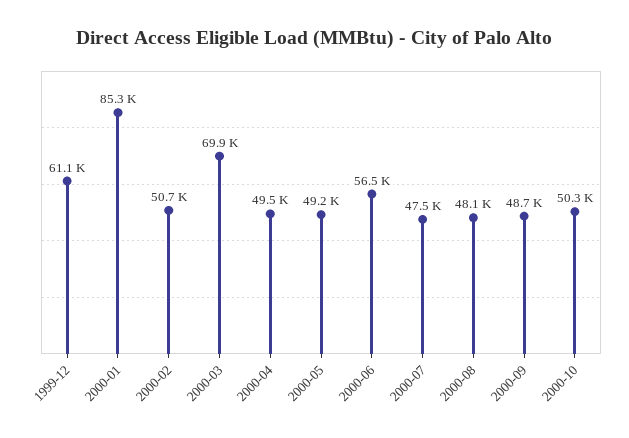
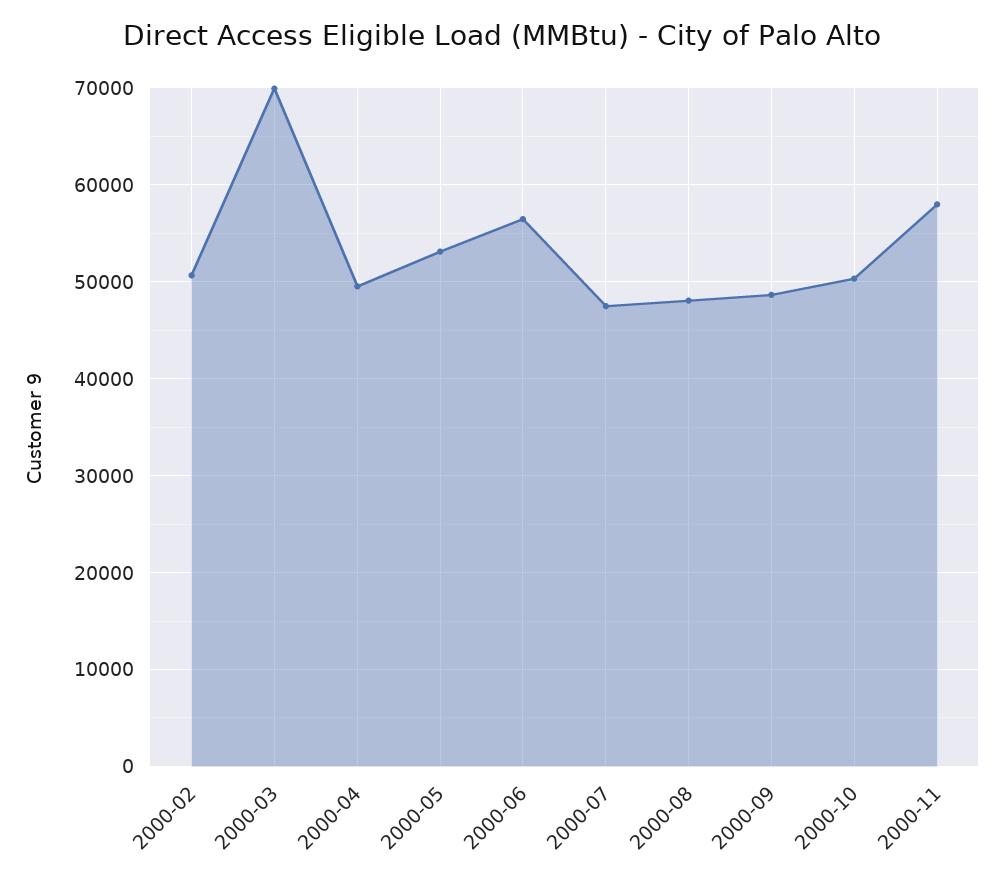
1999-12: 61100 -> none
2000-01: 85300 -> none
2000-05: 49200 -> 53000
2000-11: none -> 58000

